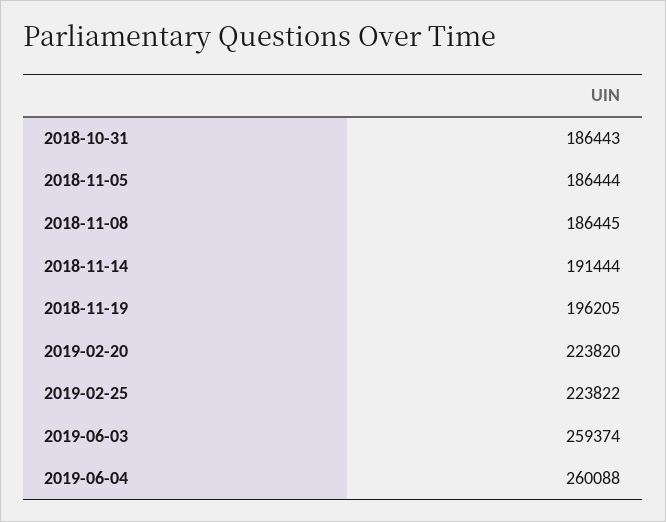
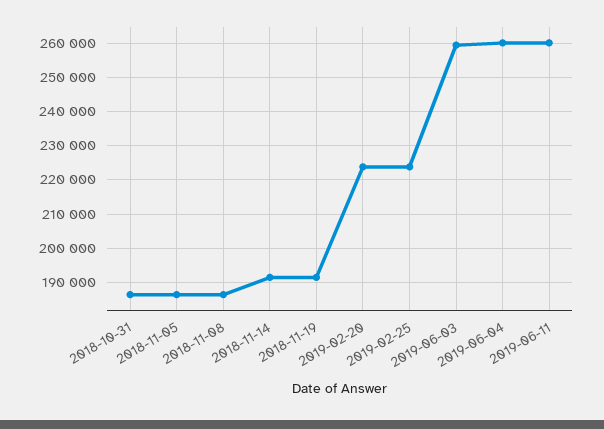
2018-11-19: 196205 -> 192000
2019-06-11: none -> 260000

